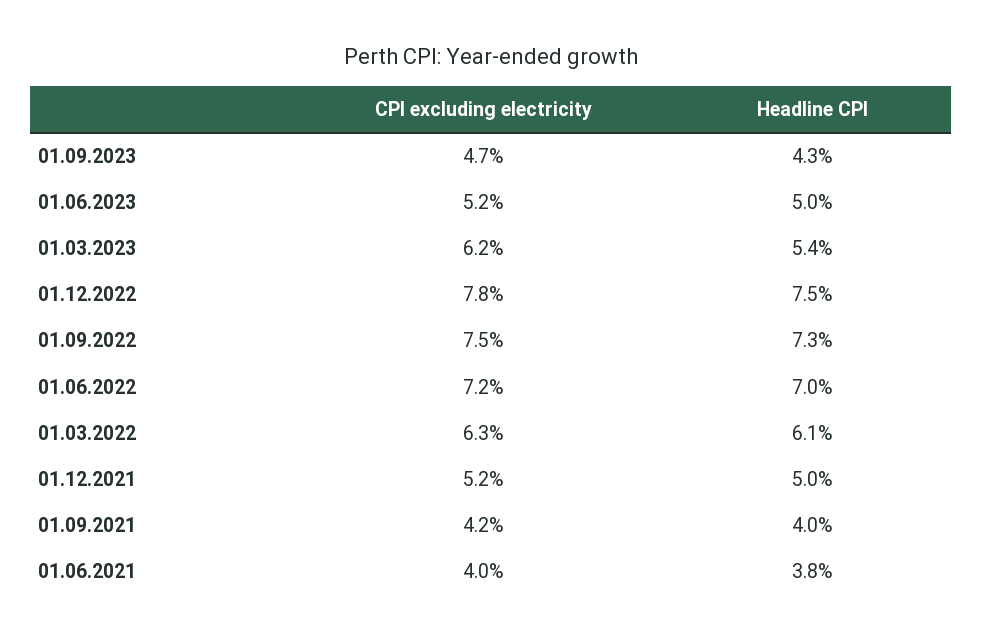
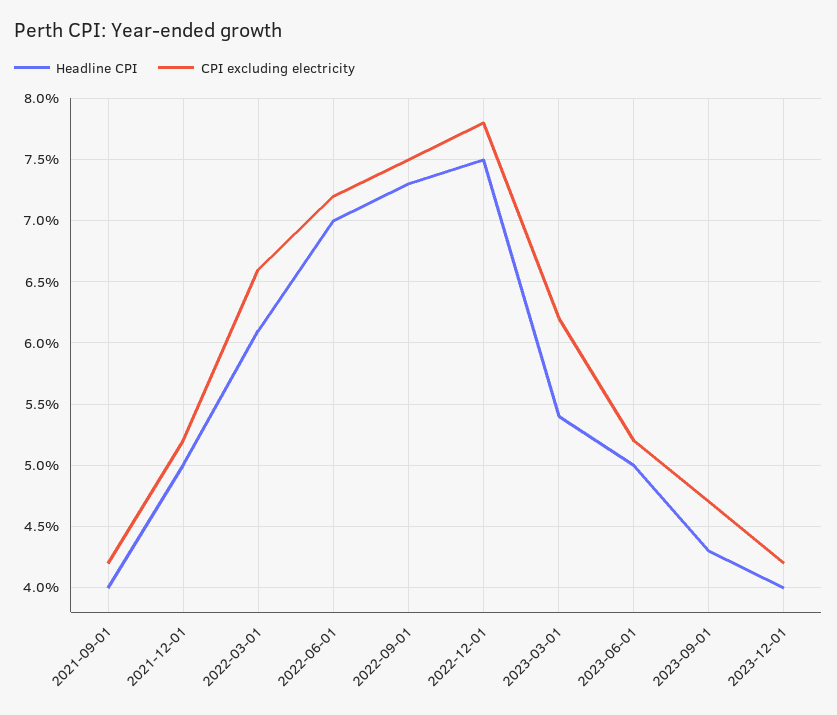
CPI excluding electricity, 01.03.2022: 6.3 -> 6.6
CPI excluding electricity, 01.06.2021: 4 -> none
Headline CPI, 01.06.2021: 3.8 -> none
Headline CPI, 2023-12-01: none -> 4
CPI excluding electricity, 2023-12-01: none -> 4.2

